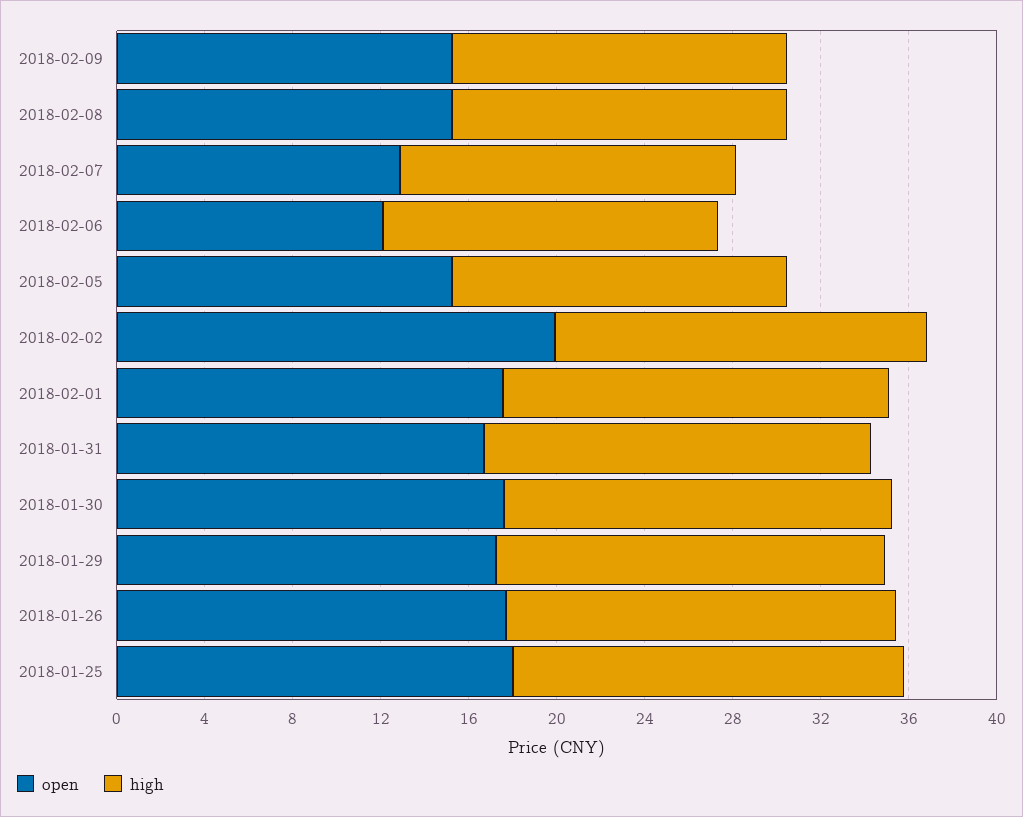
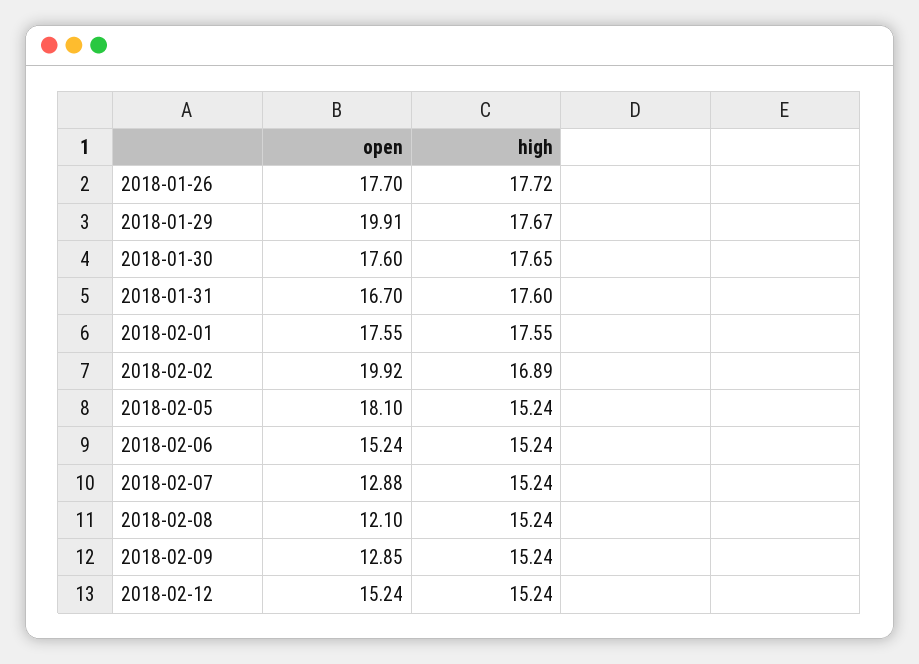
open, 2018-02-09: 15 -> 12.85
open, 2018-02-08: 15 -> 12.1
open, 2018-02-06: 12 -> 15.24
open, 2018-02-05: 15 -> 18.1
open, 2018-01-29: 17 -> 19.91
open, 2018-01-25: 18 -> none
high, 2018-01-25: 18 -> none
open, 2018-02-12: none -> 15.24
high, 2018-02-12: none -> 15.24

